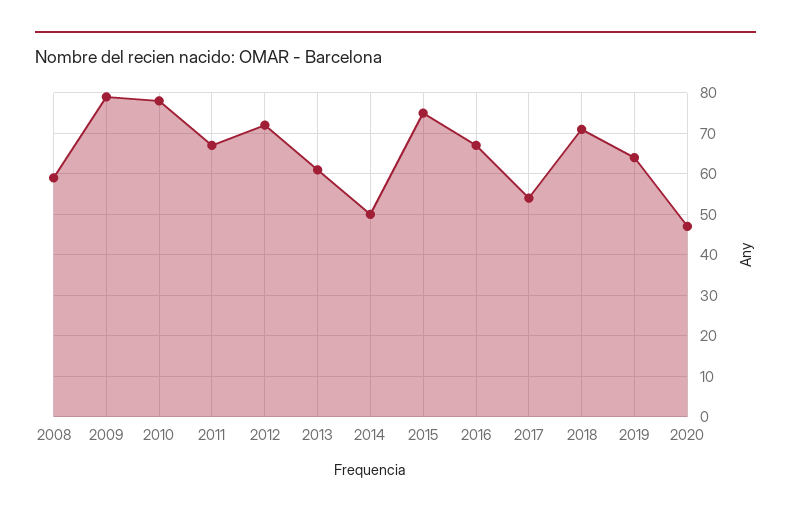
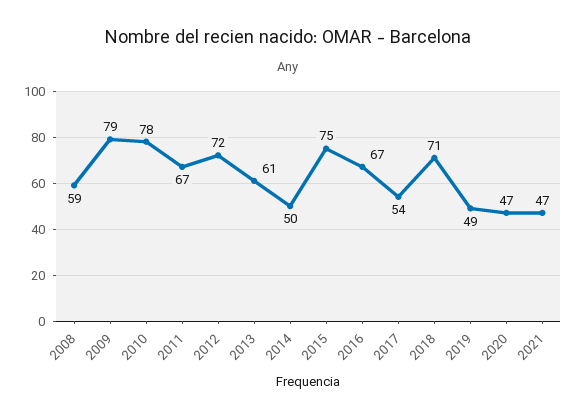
2019: 65 -> 49
2021: none -> 47

